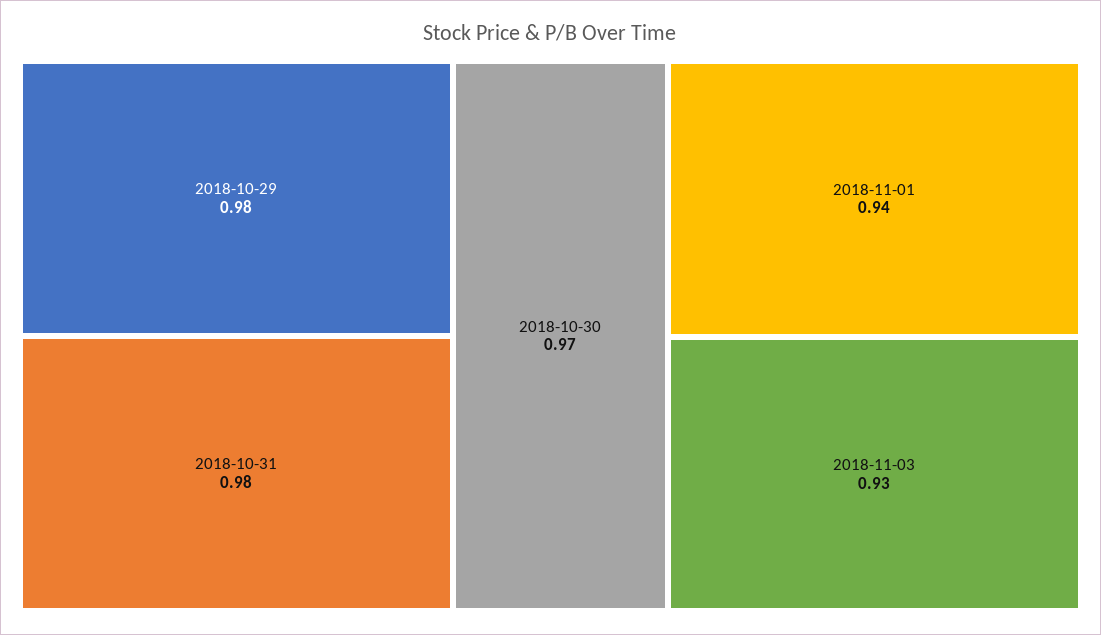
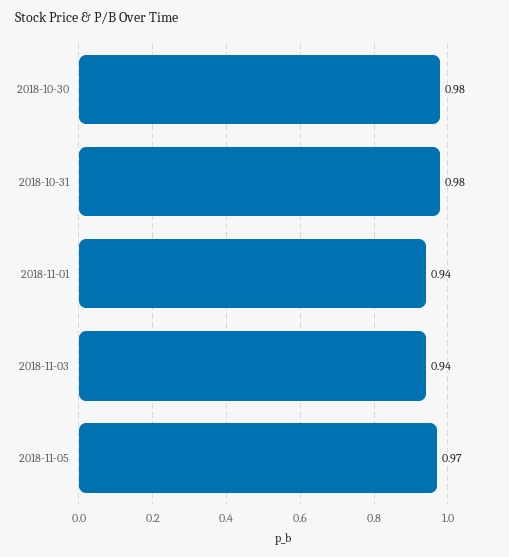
2018-10-29: 0.98 -> none
2018-10-30: 0.97 -> 0.98
2018-11-03: 0.93 -> 0.94
2018-11-05: none -> 0.97

